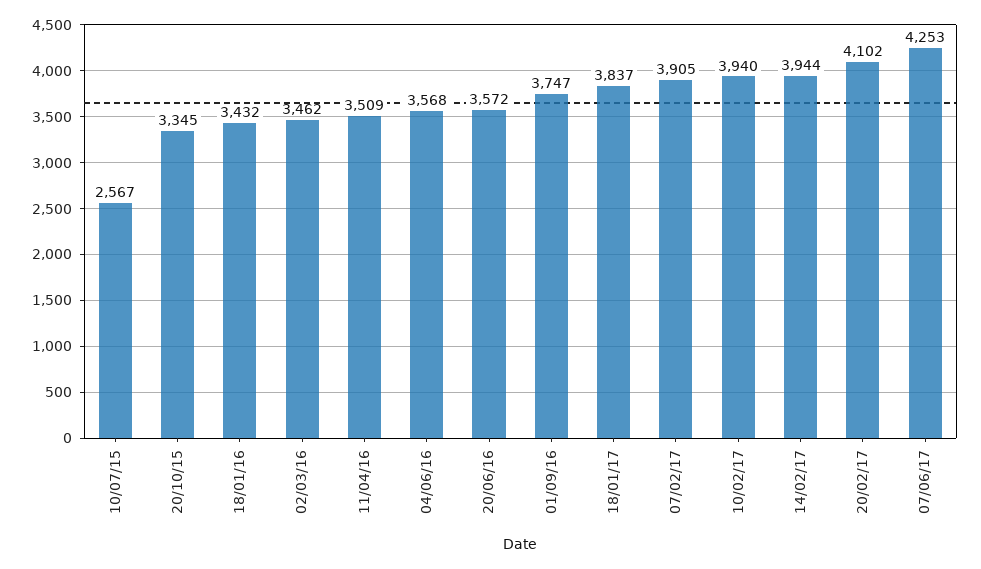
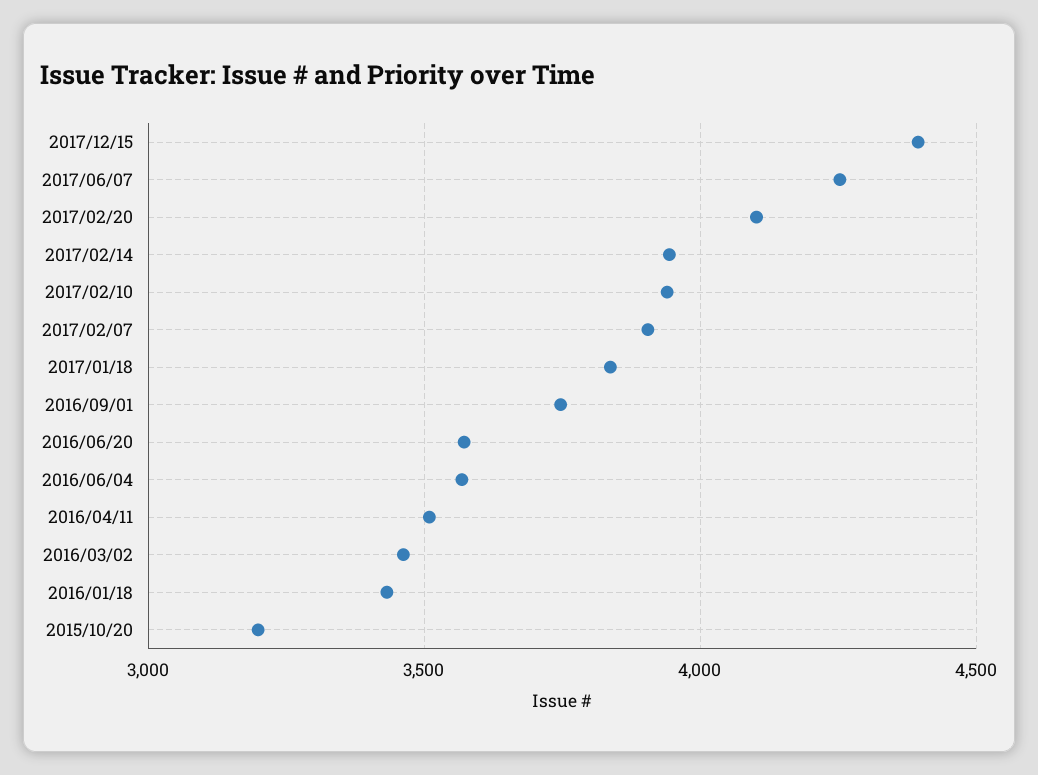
10/07/15: 2567 -> none
20/10/15: 3345 -> 3200
2017/12/15: none -> 4400

